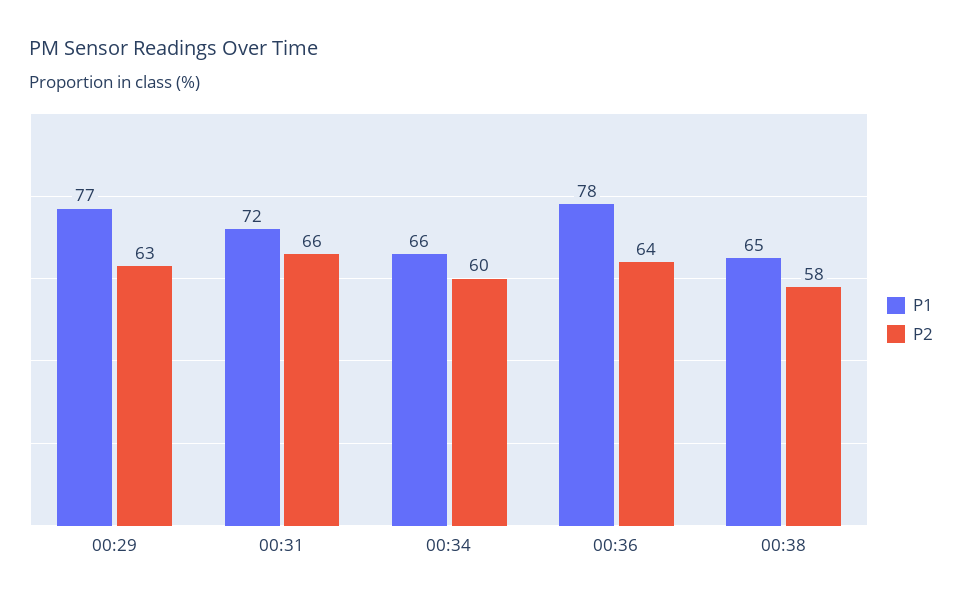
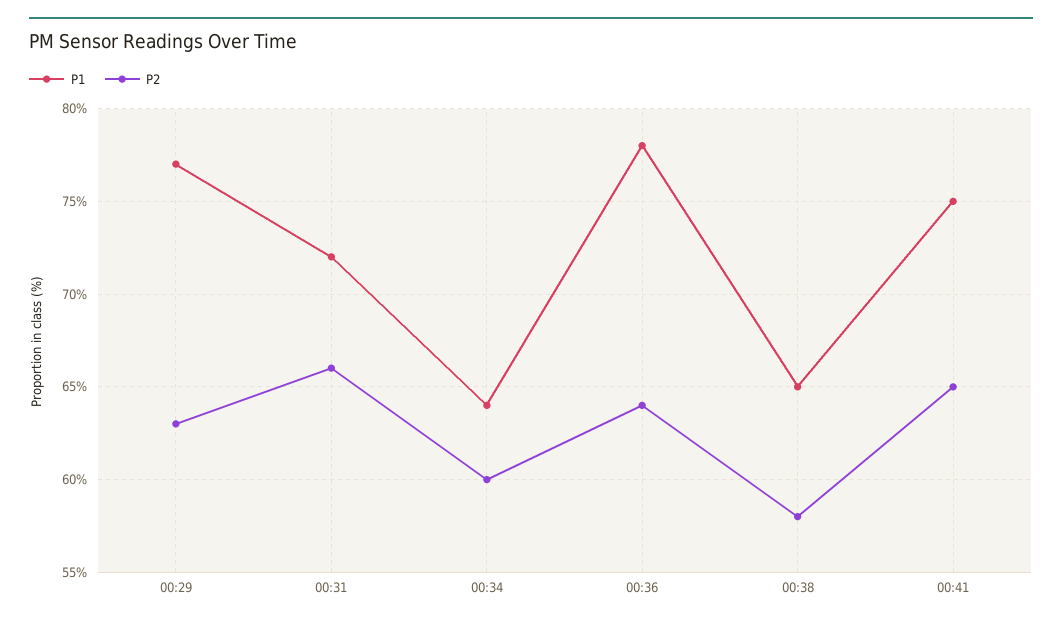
P1, 00:34: 66 -> 64
P1, 00:41: none -> 75
P2, 00:41: none -> 65

